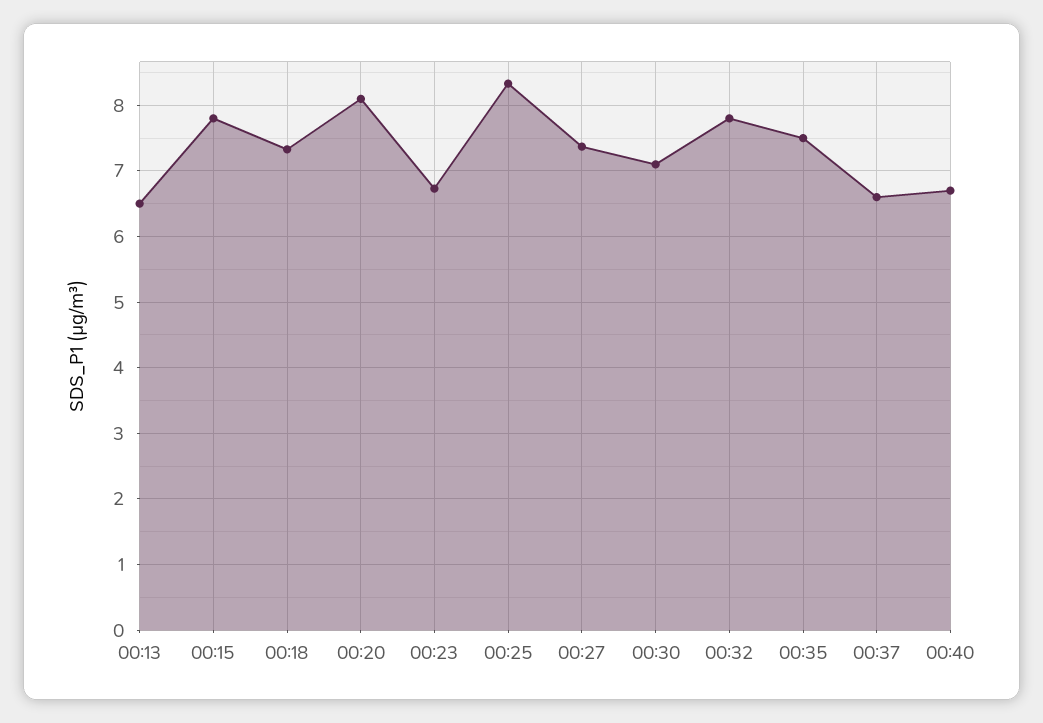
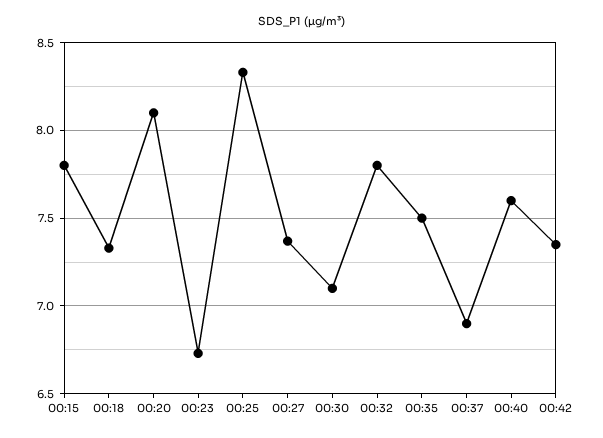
00:13: 6.5 -> none
00:37: 6.6 -> 6.9
00:40: 6.7 -> 7.6
00:42: none -> 7.35

